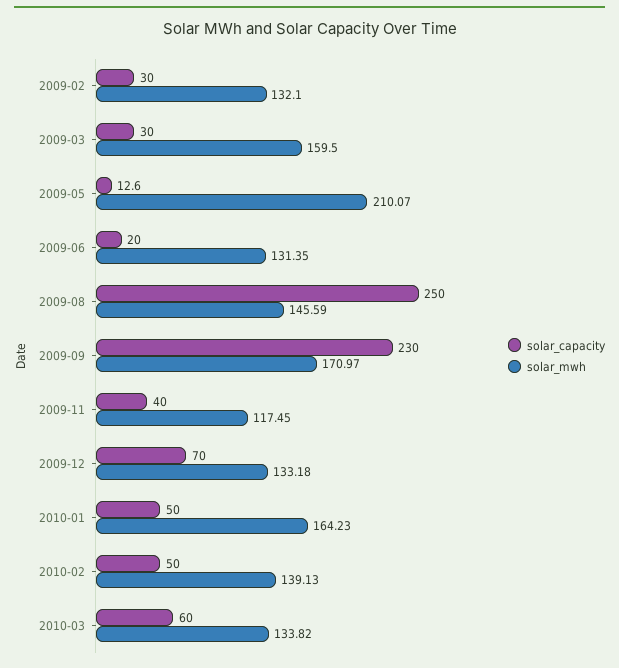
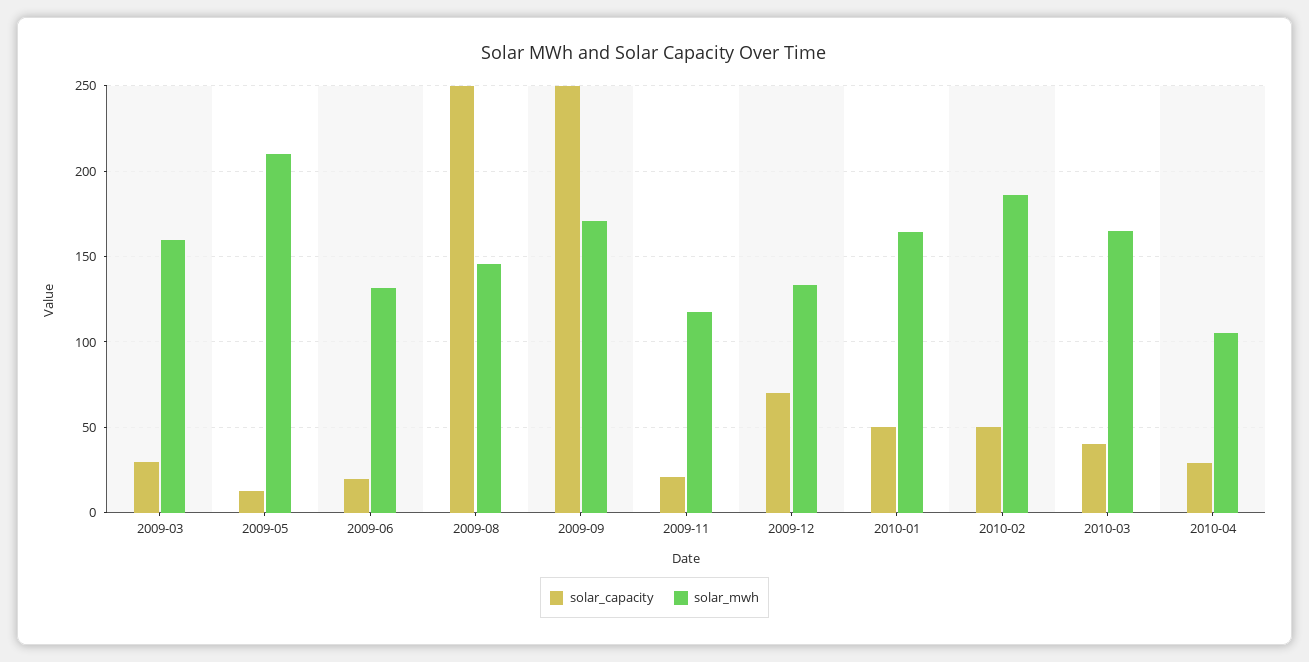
solar_capacity, 2009-02: 30 -> none
solar_mwh, 2009-02: 132.1 -> none
solar_capacity, 2009-09: 230 -> 250
solar_capacity, 2009-11: 40 -> 20
solar_mwh, 2010-02: 139.13 -> 185
solar_capacity, 2010-03: 60 -> 40
solar_mwh, 2010-03: 133.82 -> 165
solar_capacity, 2010-04: none -> 30
solar_mwh, 2010-04: none -> 105

